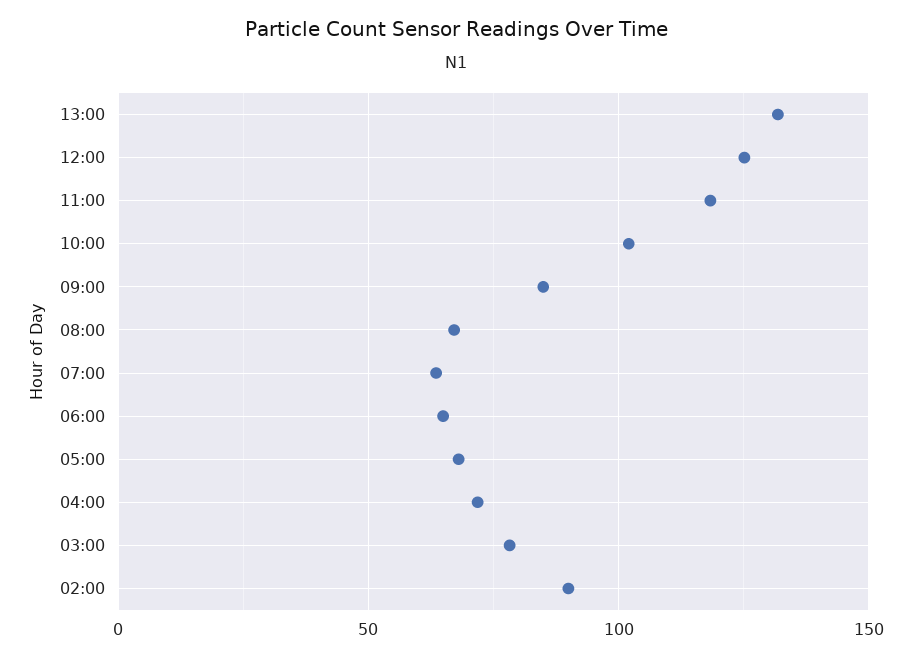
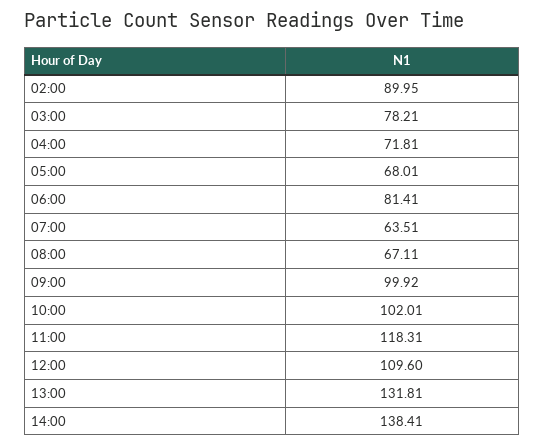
12:00: 125 -> 109.6
09:00: 85 -> 99.92
06:00: 65 -> 81.41
14:00: none -> 138.41

